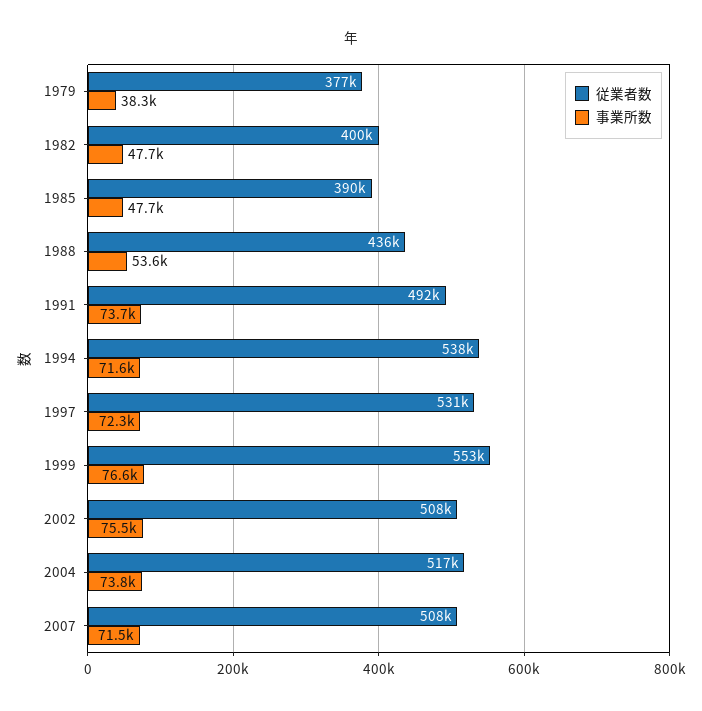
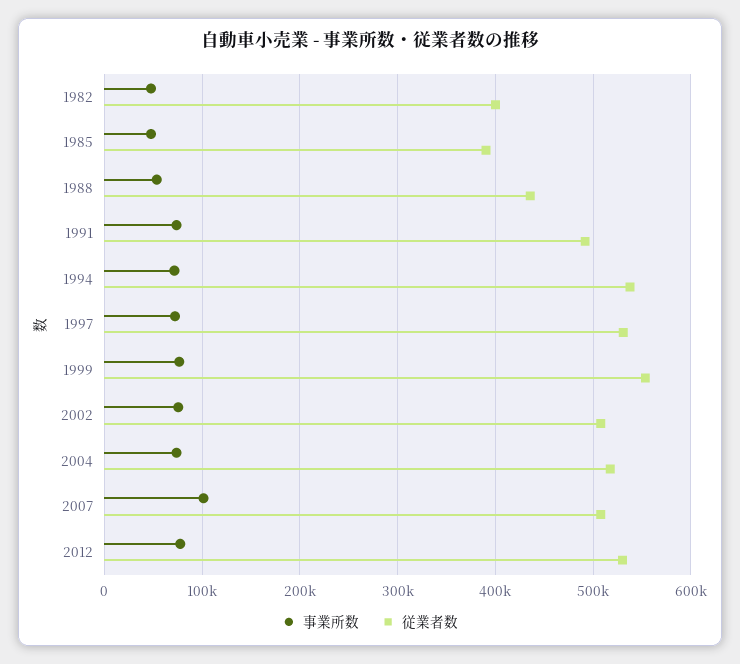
従業者数, 1979: 377000 -> none
事業所数, 1979: 38300 -> none
事業所数, 2007: 71500 -> 100000
事業所数, 2012: none -> 80000
従業者数, 2012: none -> 530000

